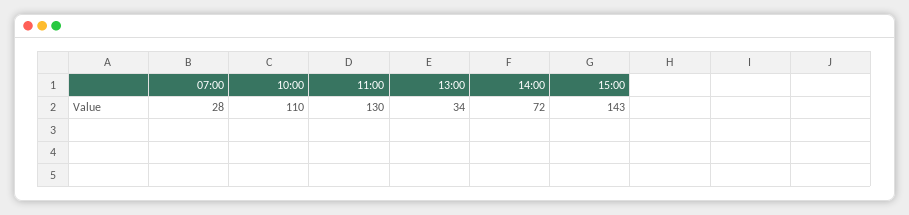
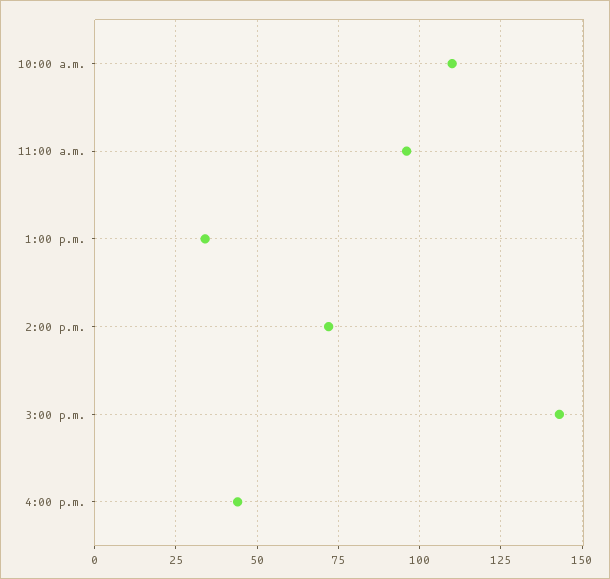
07:00: 28 -> none
11:00: 130 -> 95
4:00 p.m.: none -> 45

